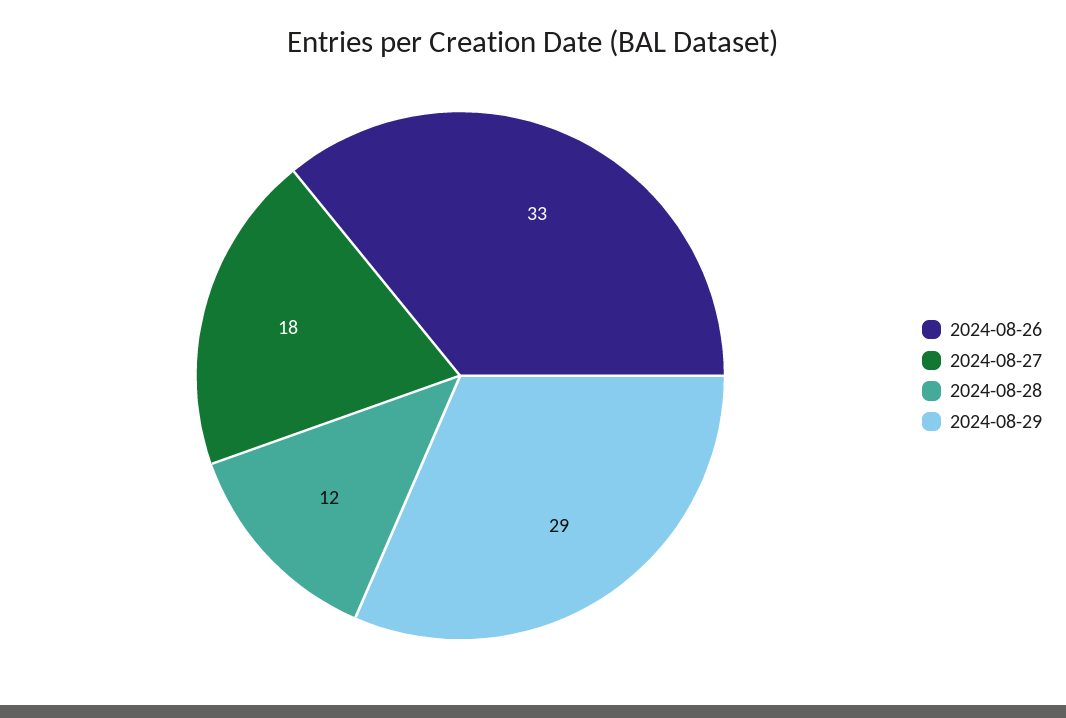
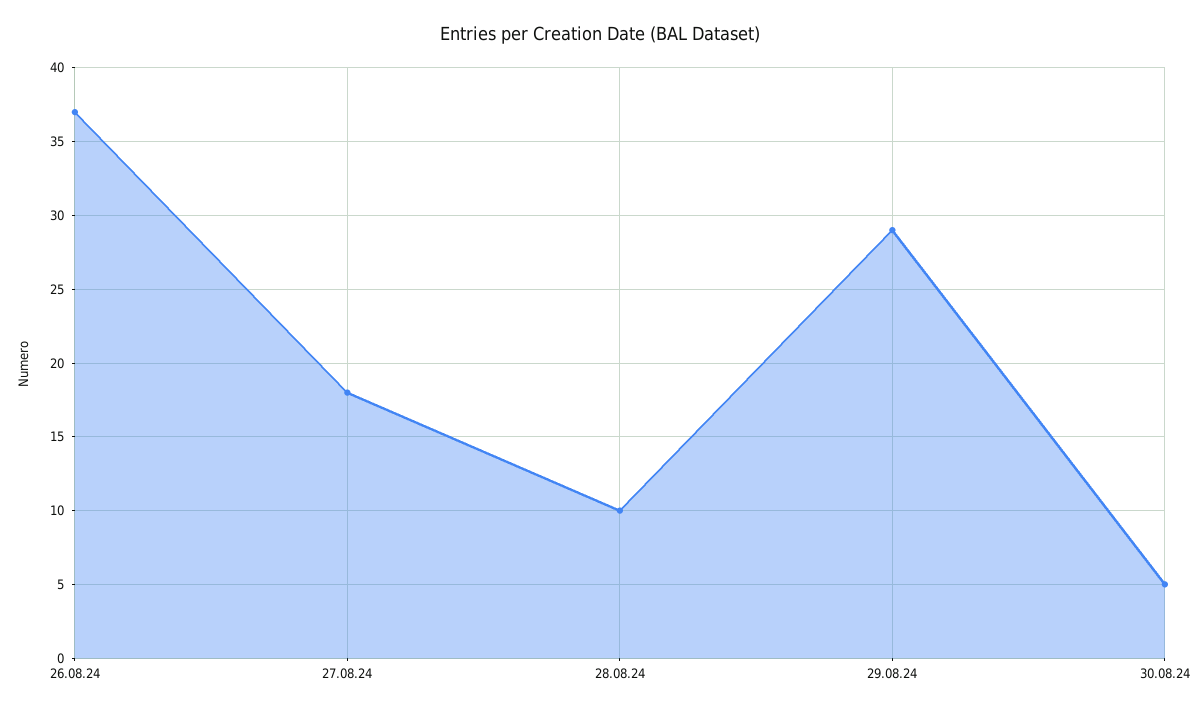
2024-08-26: 33 -> 37
2024-08-28: 12 -> 10
30.08.24: none -> 5

